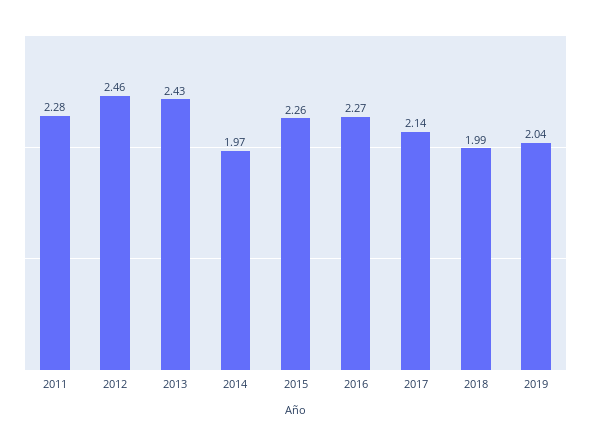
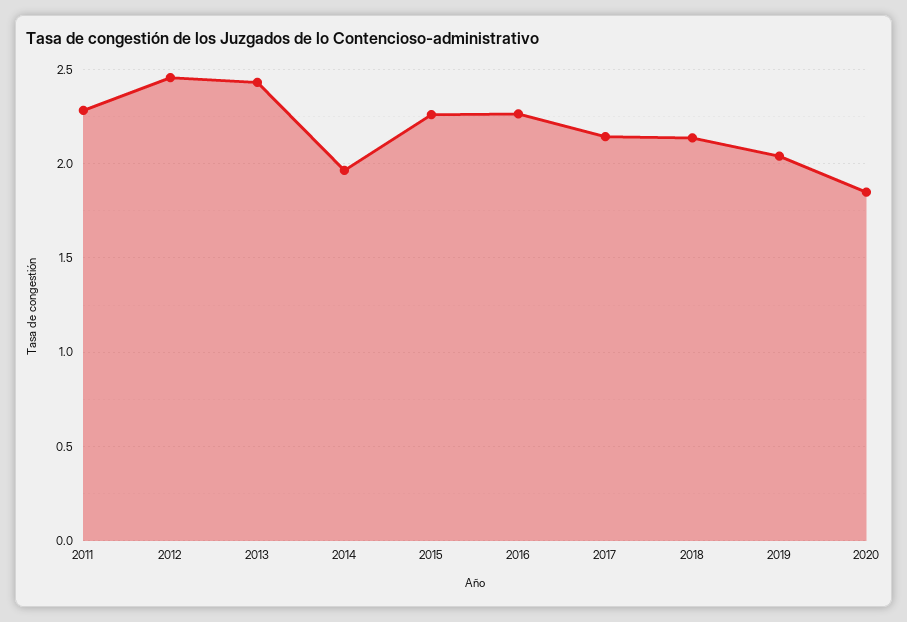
2018: 1.99 -> 2.15
2020: none -> 1.85

